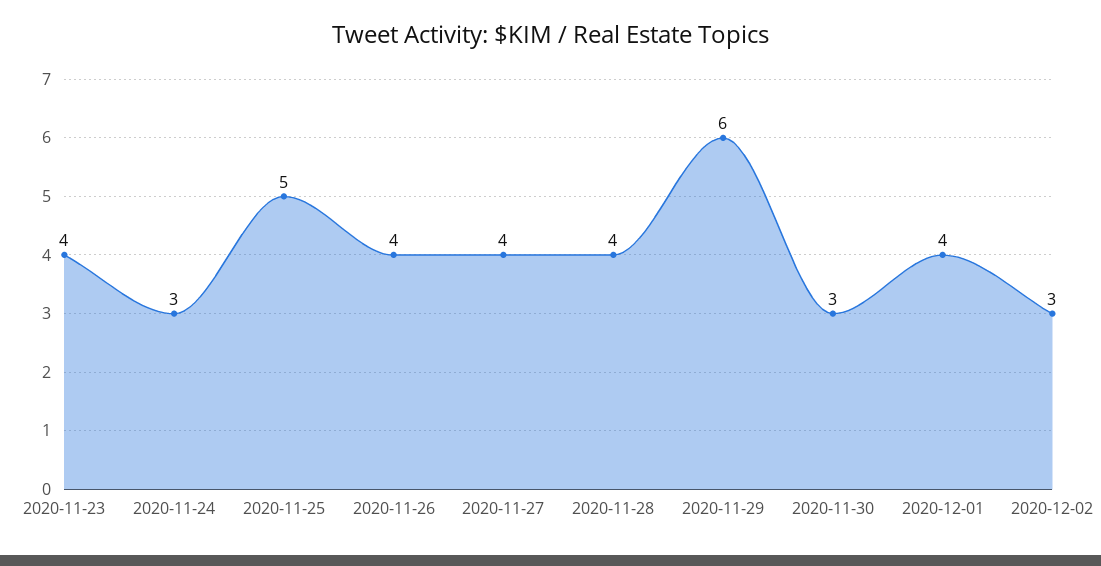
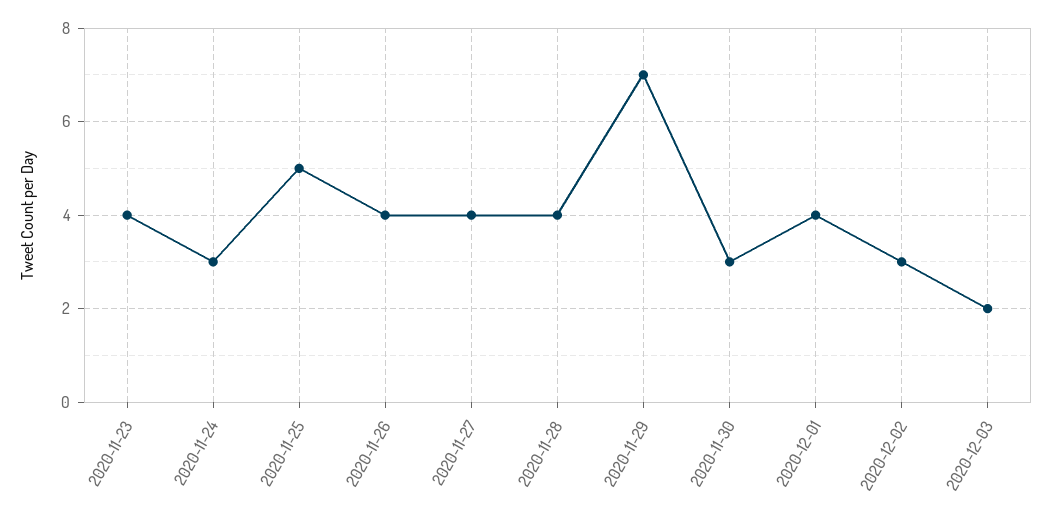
2020-11-29: 6 -> 7
2020-12-03: none -> 2

